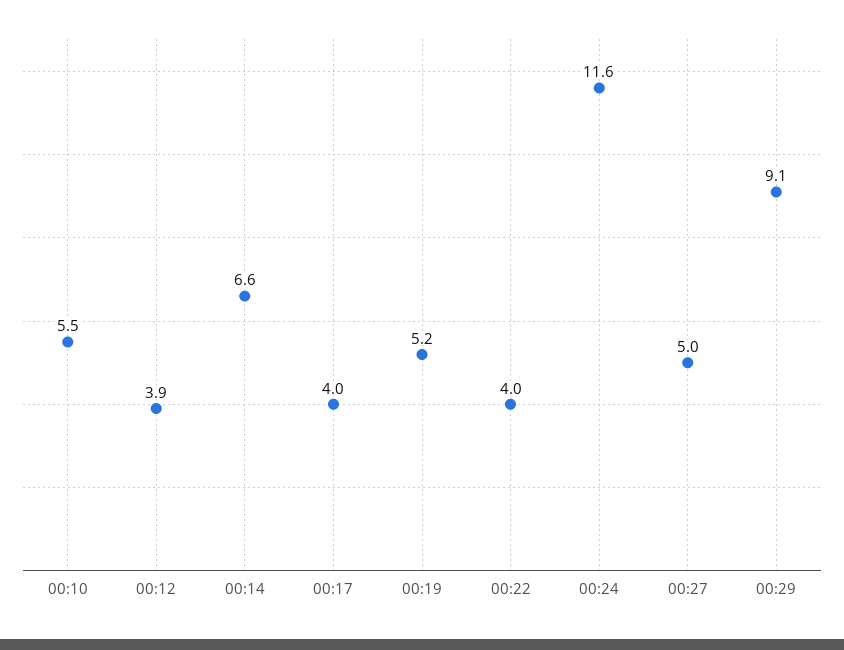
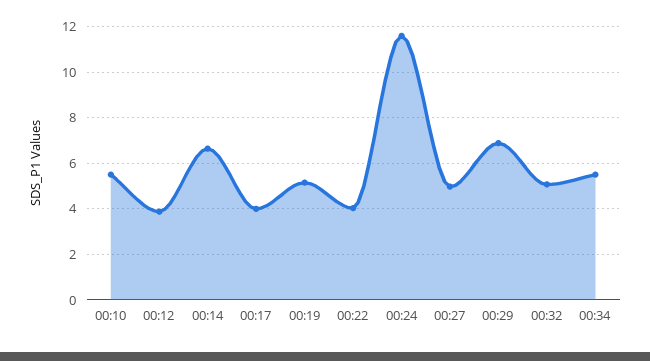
00:29: 9.1 -> 7
00:32: none -> 5
00:34: none -> 5.5

